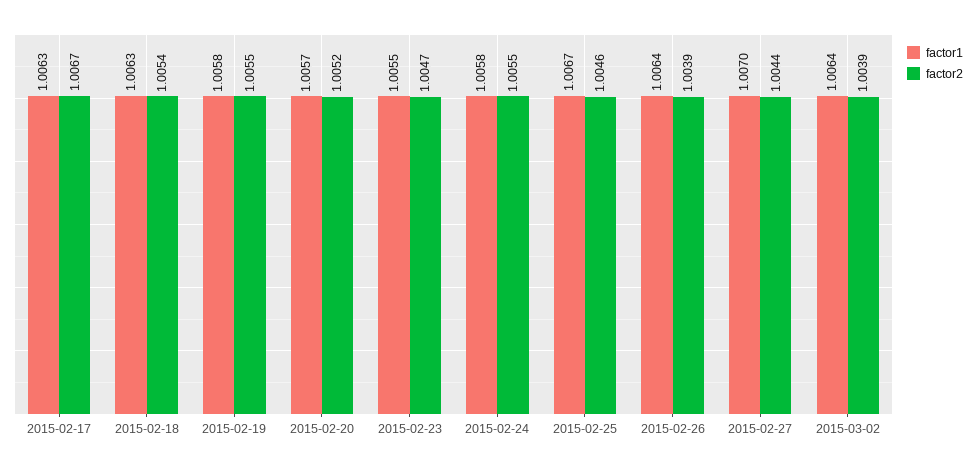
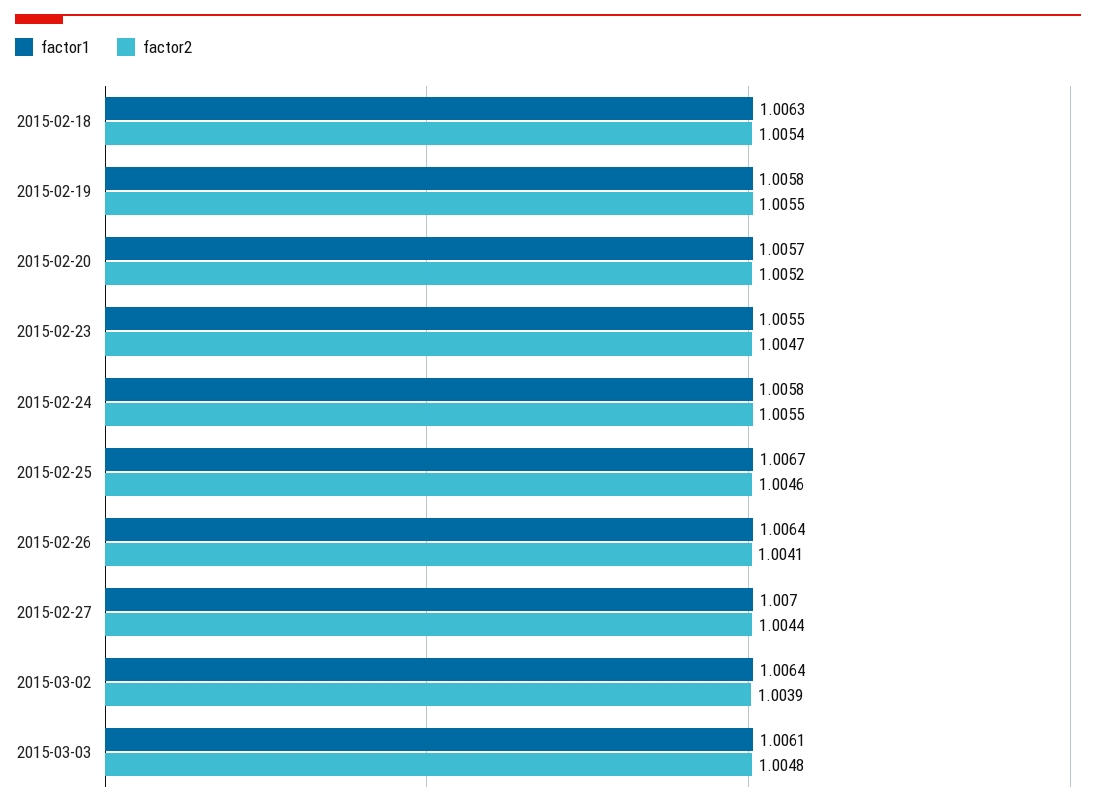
factor1, 2015-02-17: 1.0063 -> none
factor2, 2015-02-17: 1.0067 -> none
factor2, 2015-02-26: 1.0039 -> 1.0041
factor1, 2015-03-03: none -> 1.0061
factor2, 2015-03-03: none -> 1.0048

